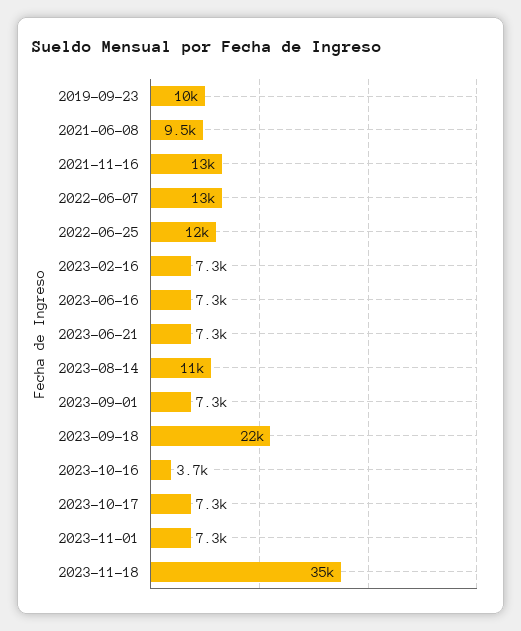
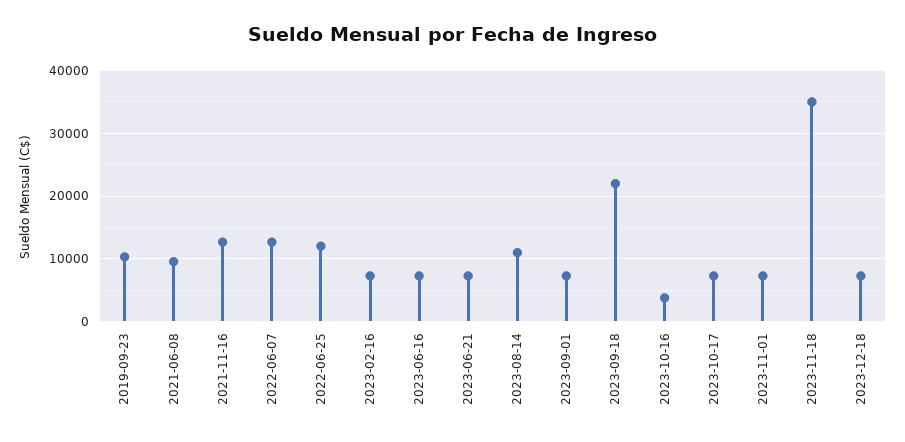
2023-12-18: none -> 7000

